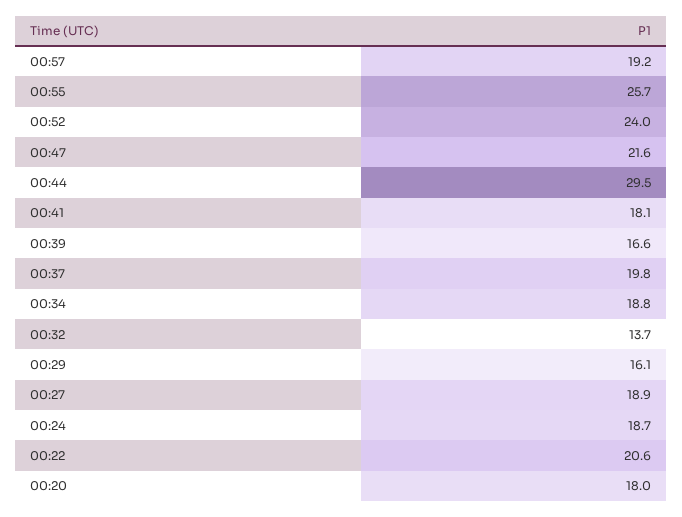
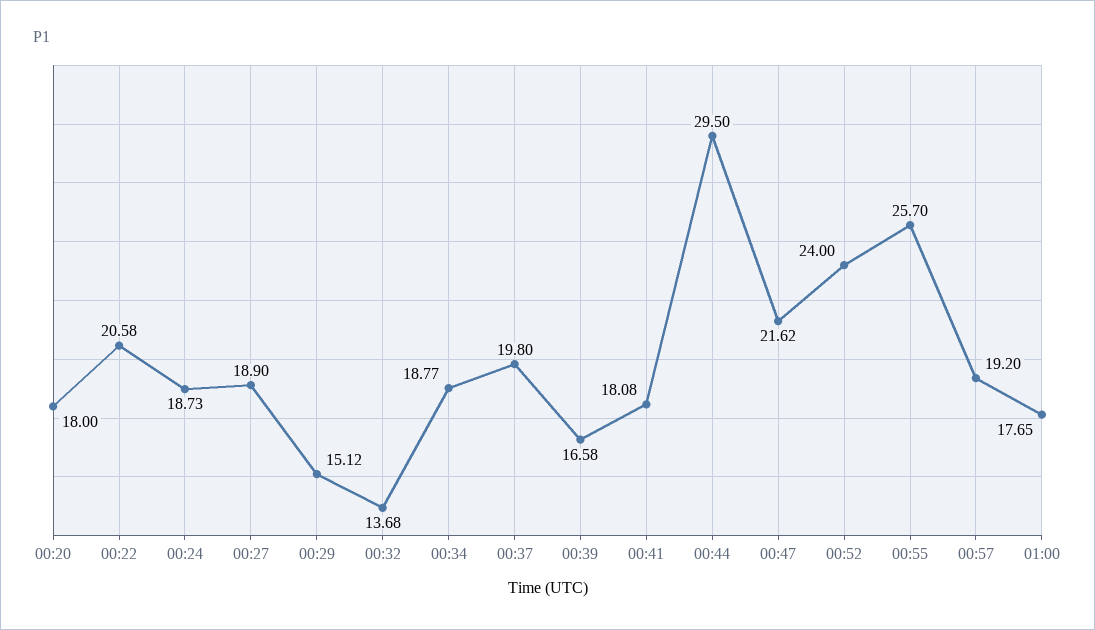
00:29: 16.1 -> 15.12
01:00: none -> 17.65

